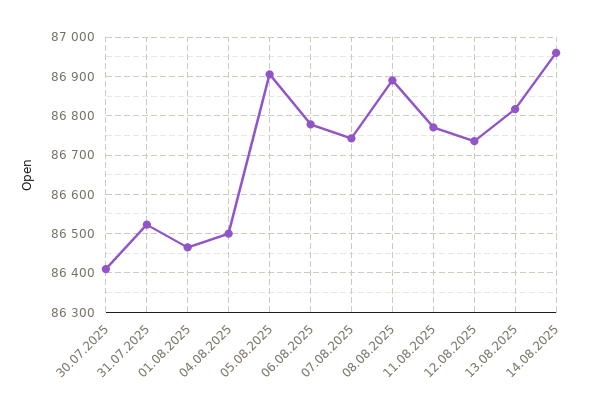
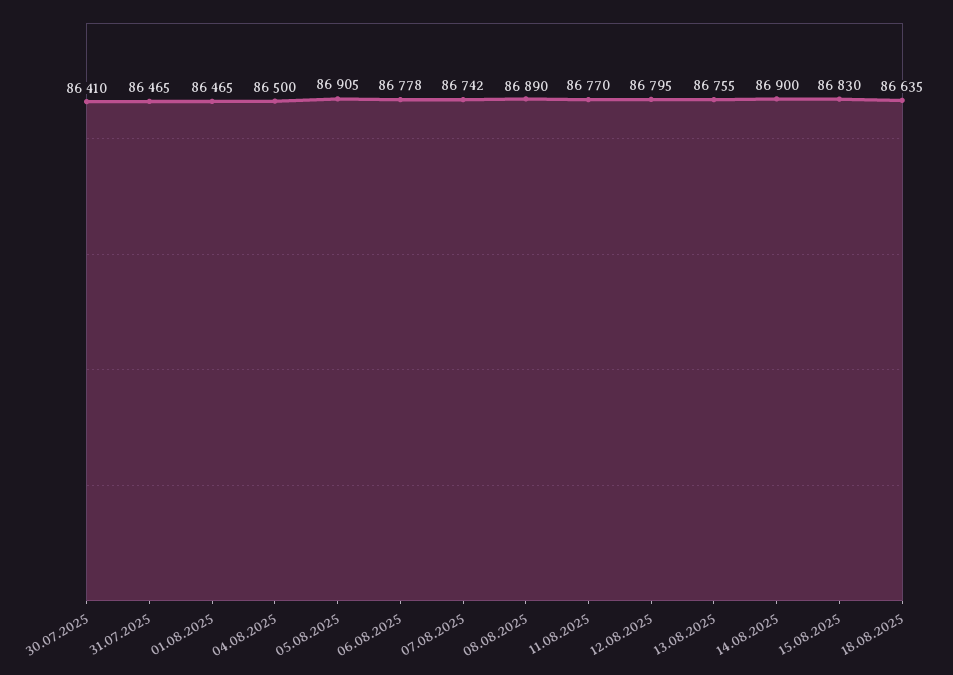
31.07.2025: 86520 -> 86465
12.08.2025: 86740 -> 86795
13.08.2025: 86820 -> 86755
14.08.2025: 86960 -> 86900
15.08.2025: none -> 86830
18.08.2025: none -> 86635

